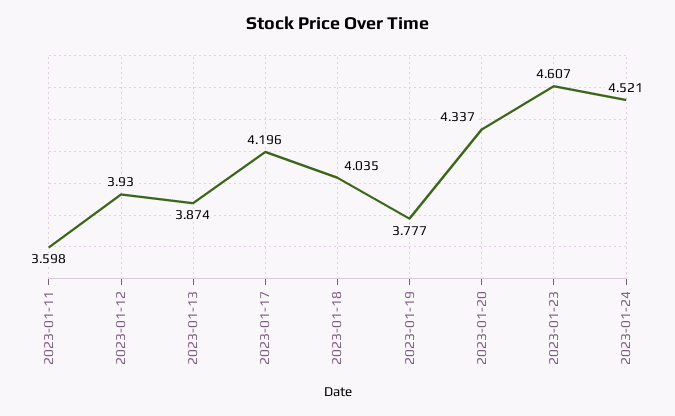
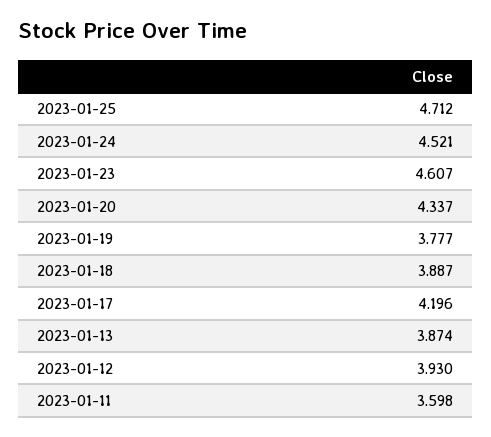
2023-01-18: 4.035 -> 3.887
2023-01-25: none -> 4.712

